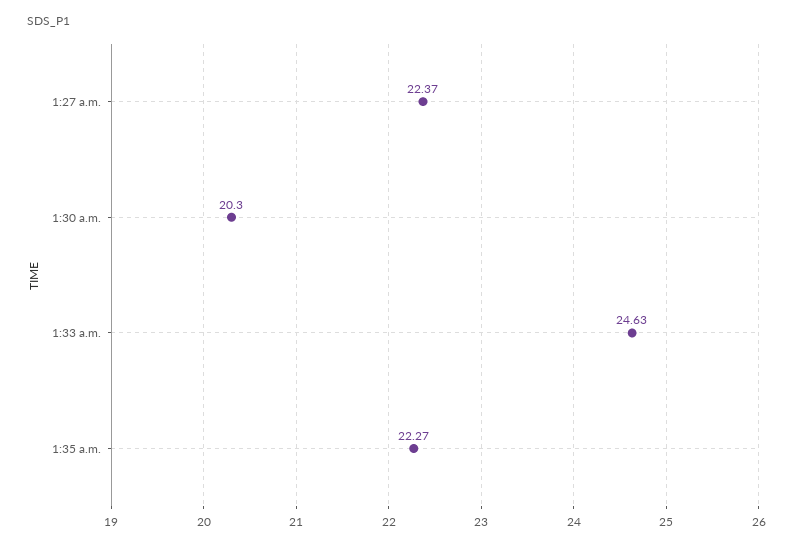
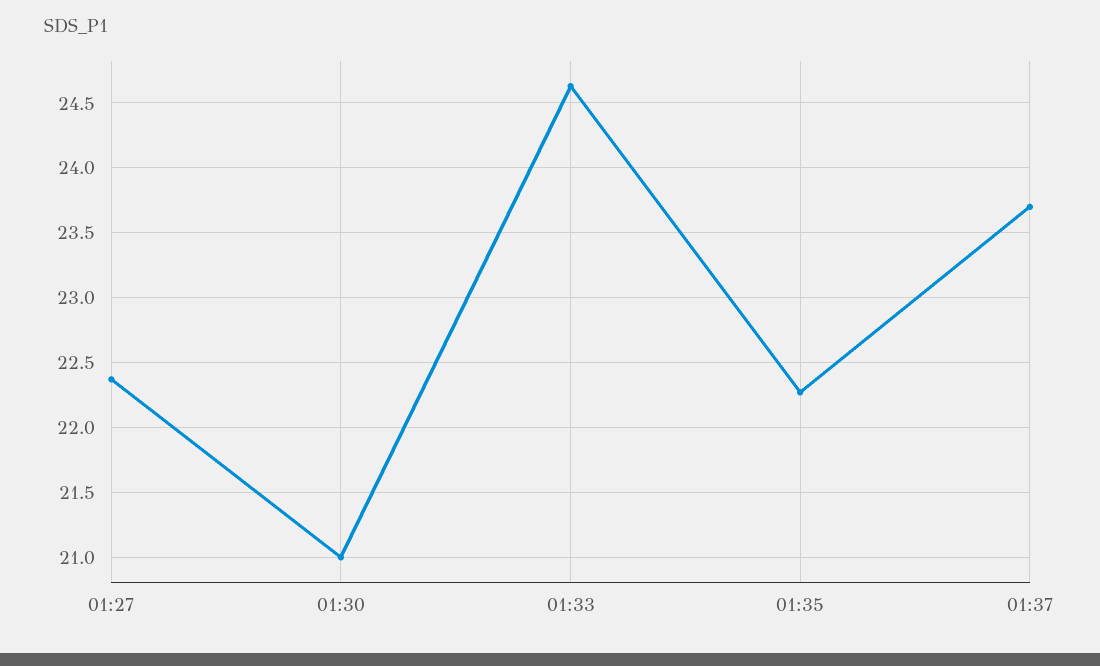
1:30 a.m.: 20.3 -> 21
01:37: none -> 23.7

